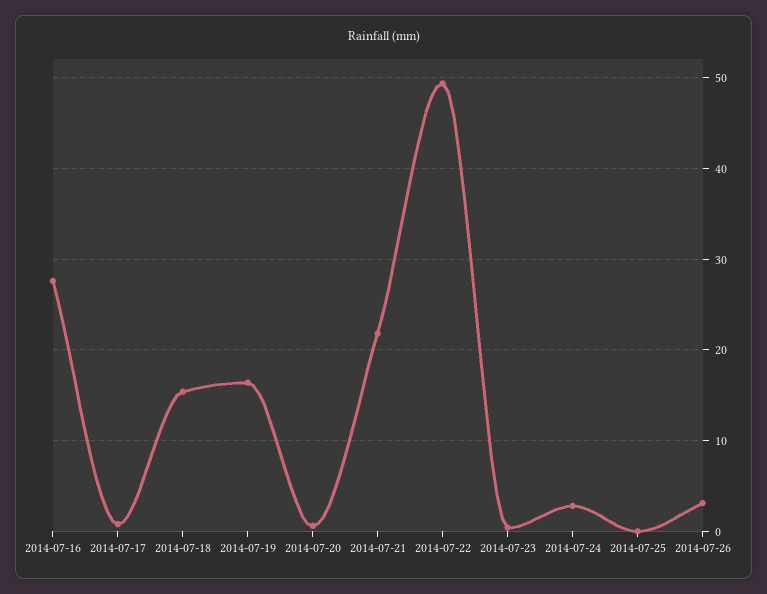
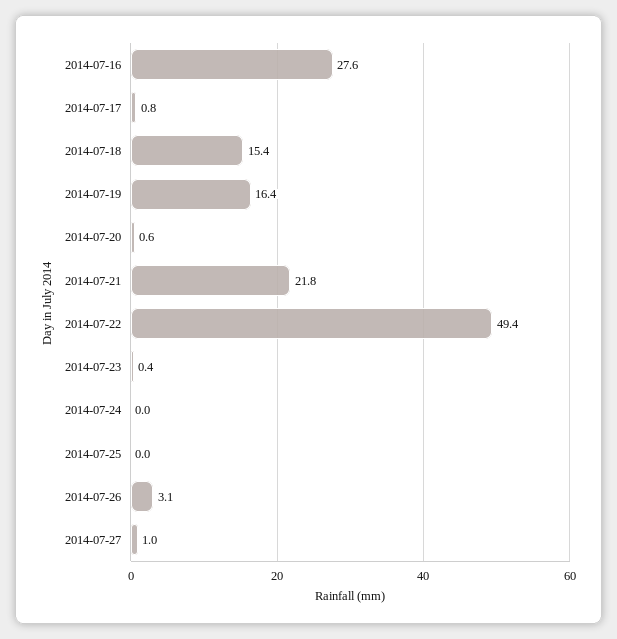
2014-07-24: 3 -> 0
2014-07-27: none -> 1

